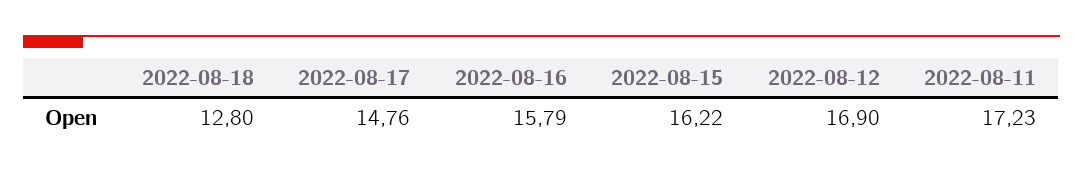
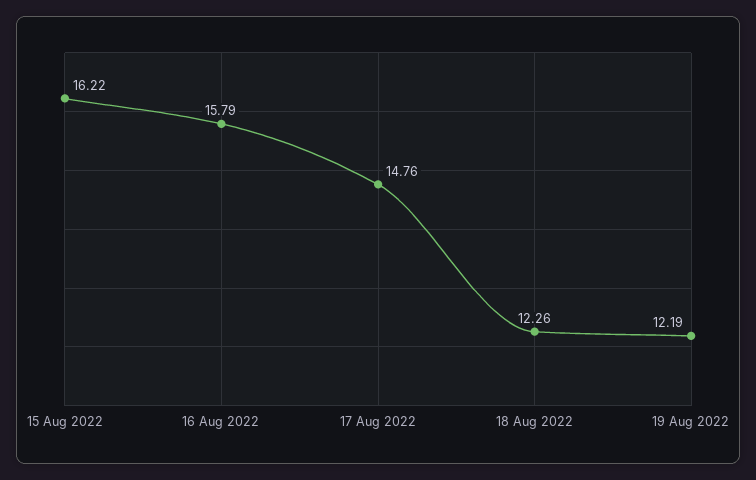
2022-08-18: 12.8 -> 12.26
2022-08-12: 16.9 -> none
2022-08-11: 17.23 -> none
19 Aug 2022: none -> 12.19

